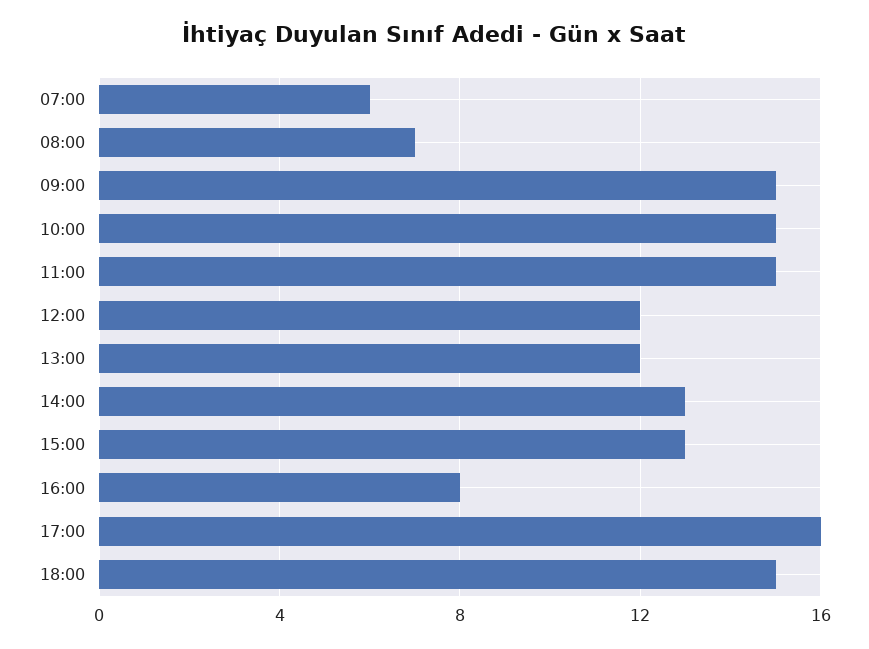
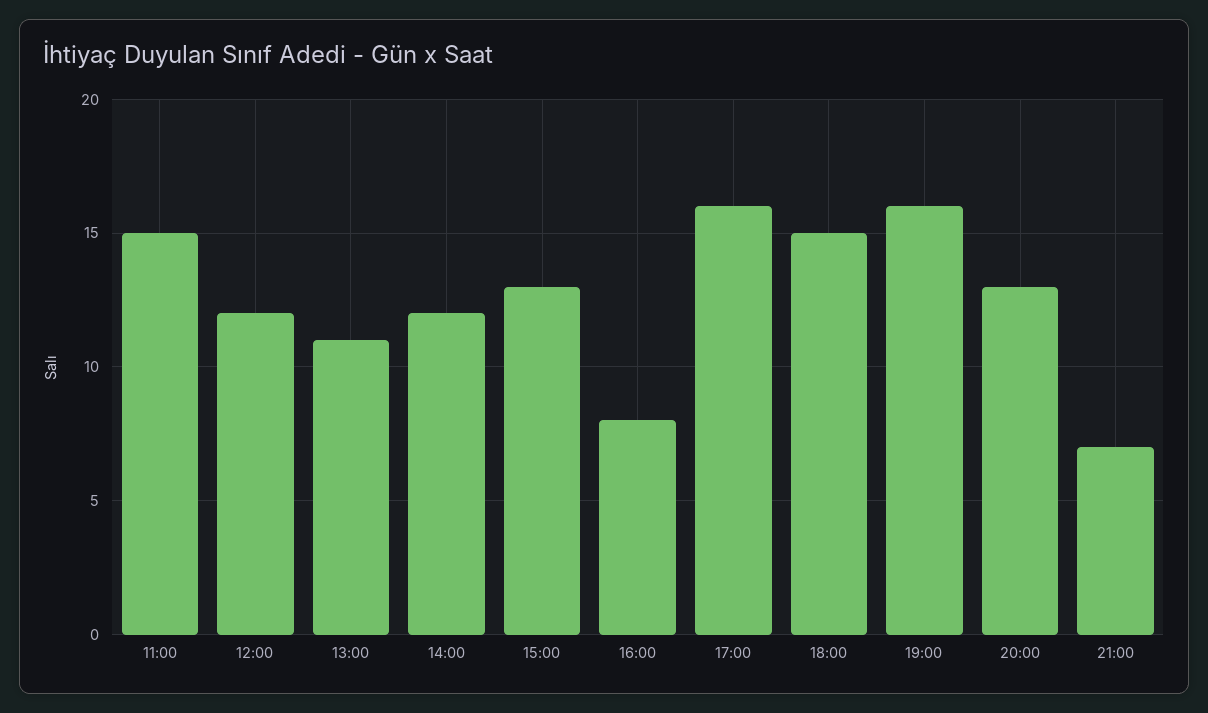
07:00: 6 -> none
08:00: 7 -> none
09:00: 15 -> none
10:00: 15 -> none
13:00: 12 -> 11
14:00: 13 -> 12
19:00: none -> 16
20:00: none -> 13
21:00: none -> 7

